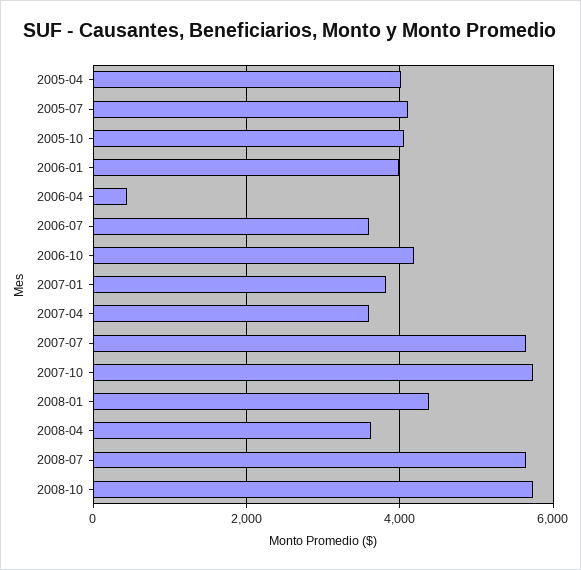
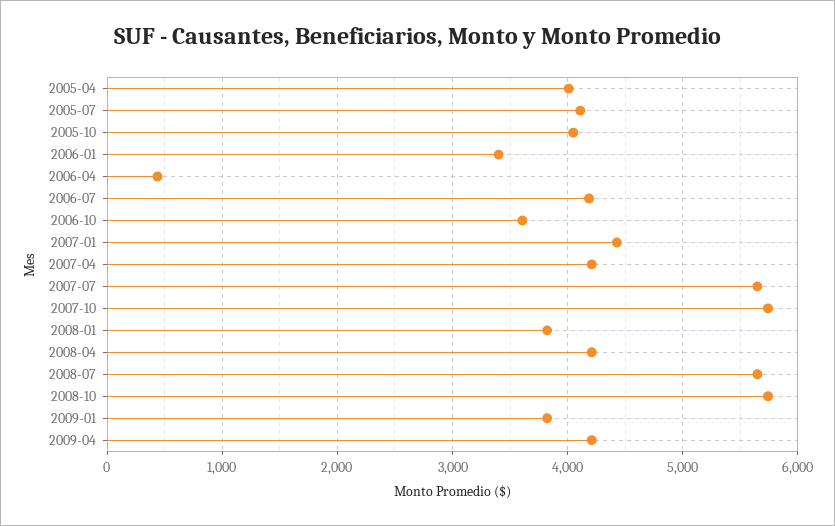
2006-01: 4000 -> 3400
2006-07: 3600 -> 4200
2006-10: 4200 -> 3600
2007-01: 3800 -> 4400
2007-04: 3600 -> 4200
2008-01: 4400 -> 3800
2008-04: 3600 -> 4200
2009-01: none -> 3800
2009-04: none -> 4200

